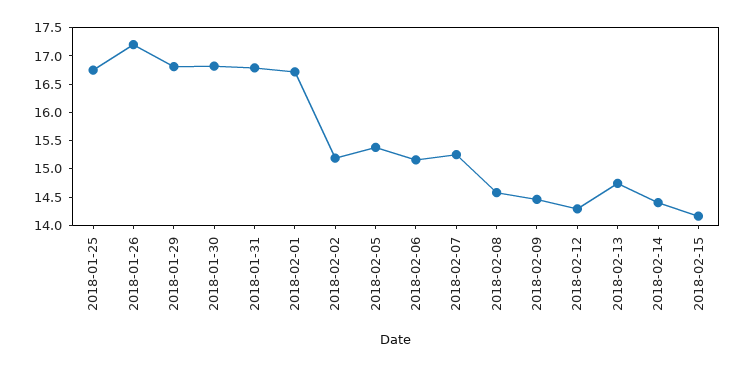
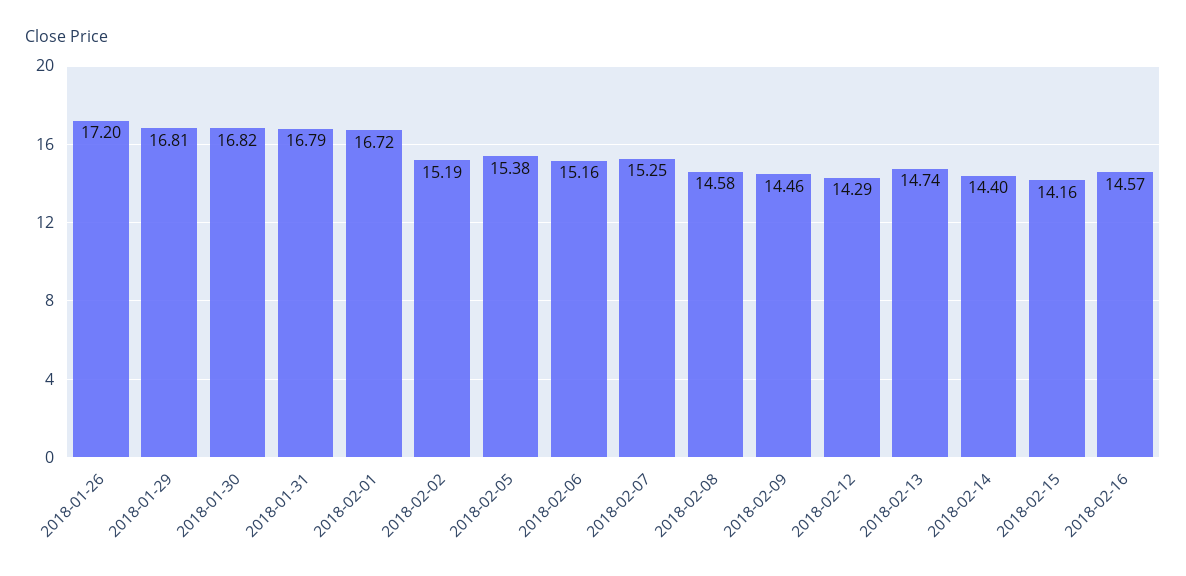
2018-01-25: 16.75 -> none
2018-02-16: none -> 14.57

